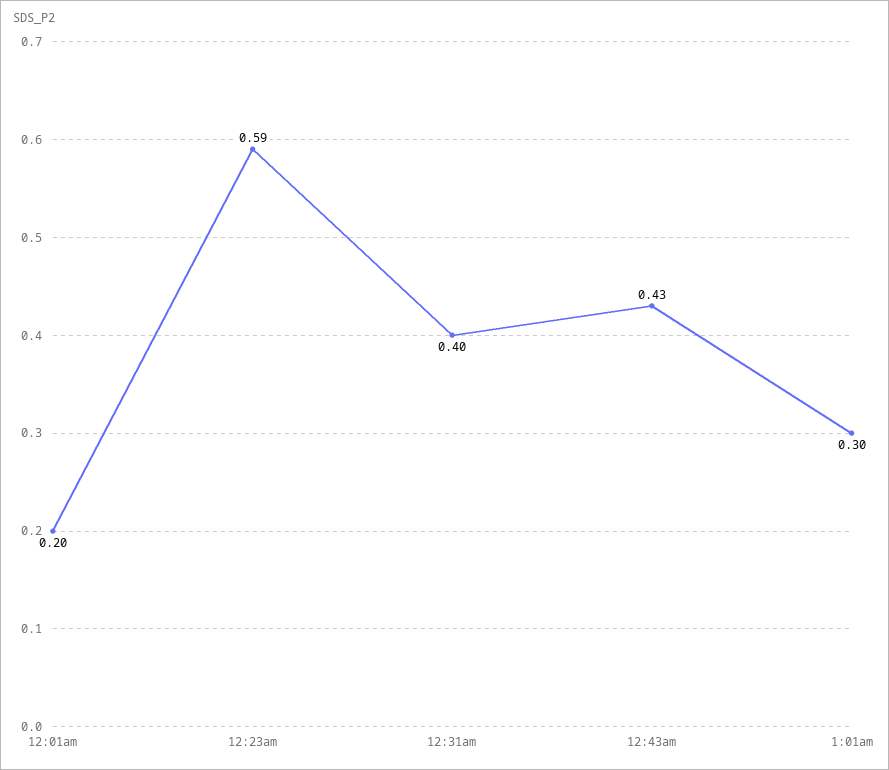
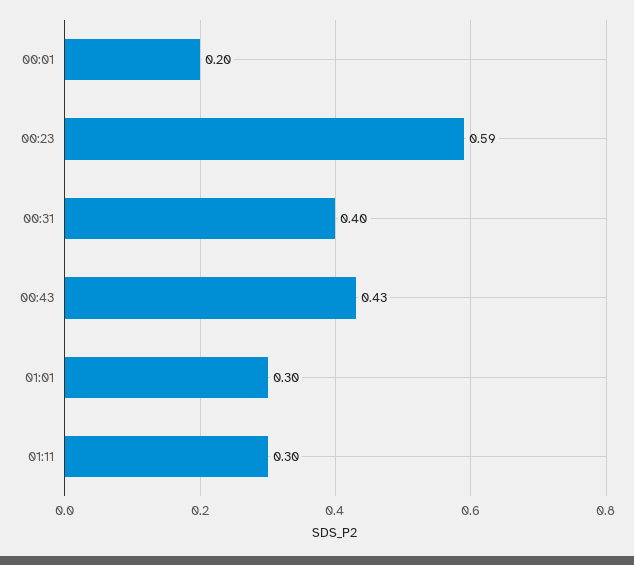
01:11: none -> 0.3

